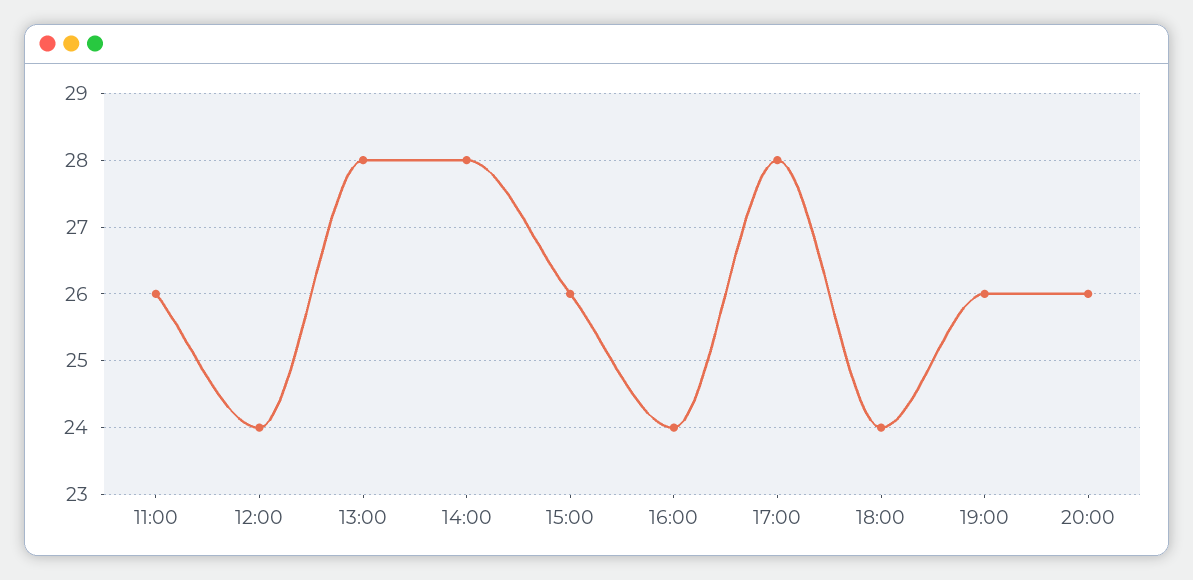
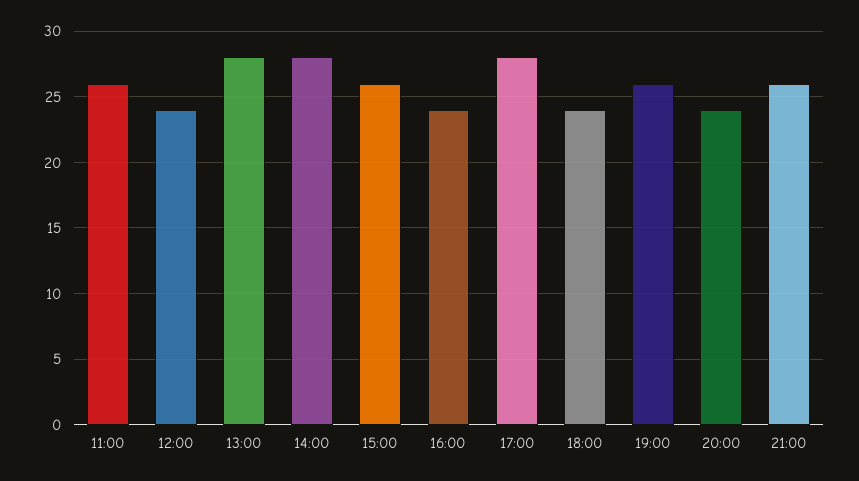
20:00: 26 -> 24
21:00: none -> 26

